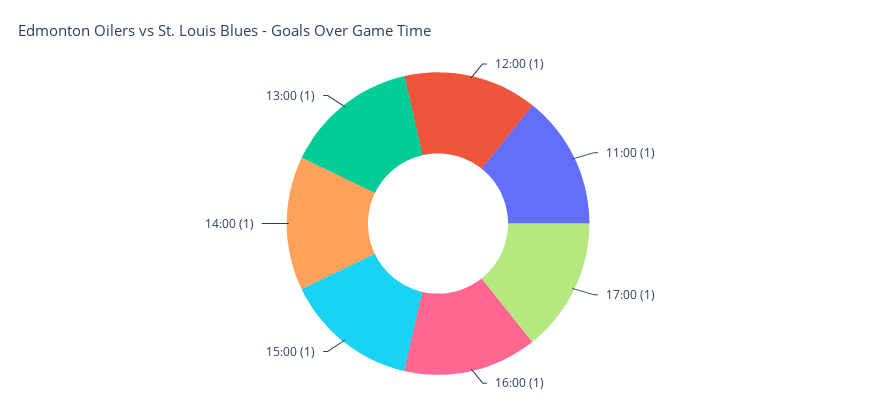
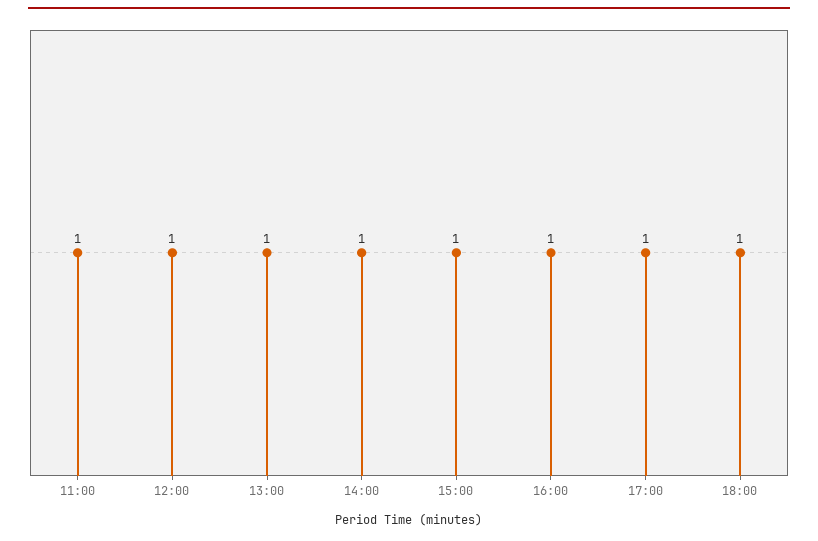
18:00: none -> 1

